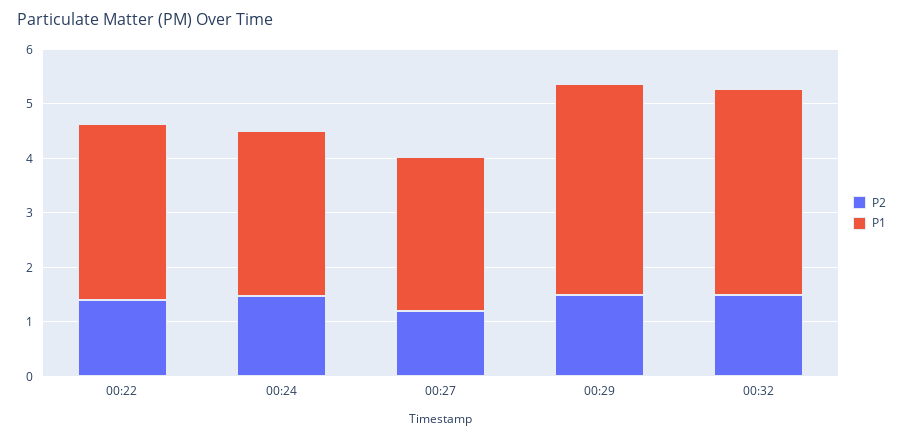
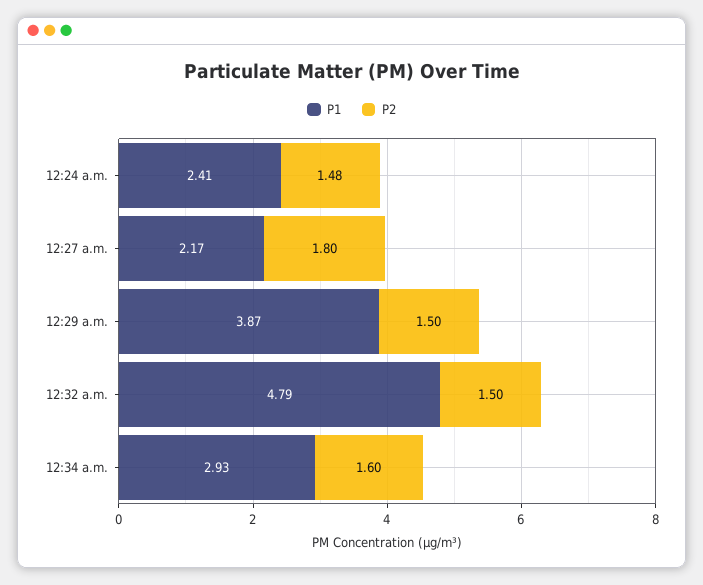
P2, 00:22: 1.4 -> none
P1, 00:22: 3.2 -> none
P1, 00:24: 3 -> 2.41
P2, 00:27: 1.2 -> 1.8
P1, 00:27: 2.8 -> 2.17
P1, 00:32: 3.8 -> 4.79
P1, 12:34 a.m.: none -> 2.93
P2, 12:34 a.m.: none -> 1.6

